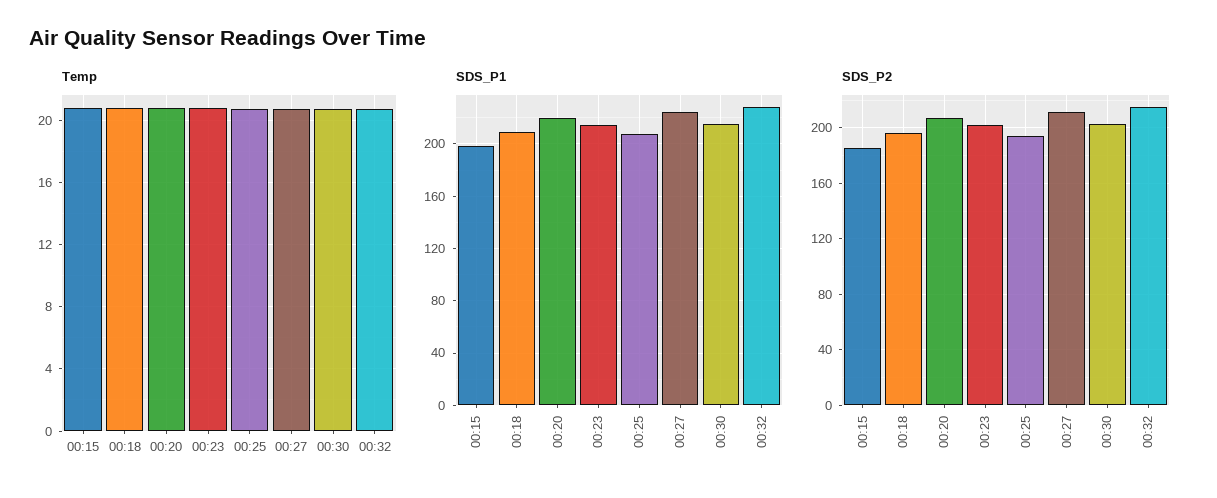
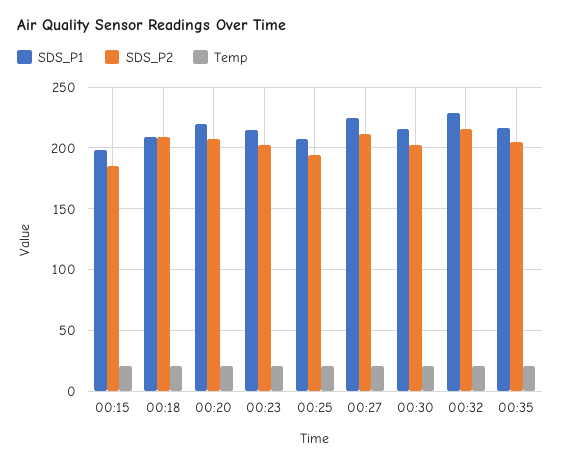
SDS_P2, 00:18: 195 -> 210
SDS_P1, 00:35: none -> 215
SDS_P2, 00:35: none -> 205
Temp, 00:35: none -> 20

